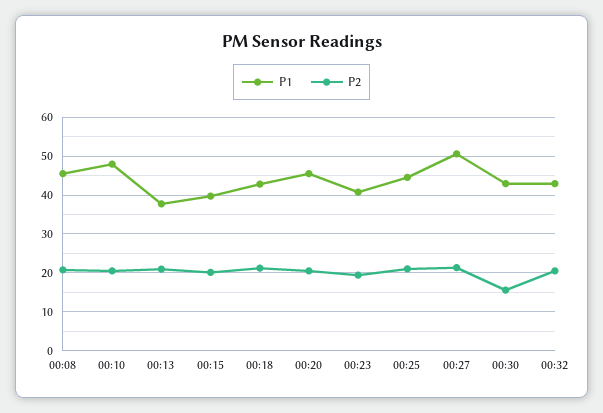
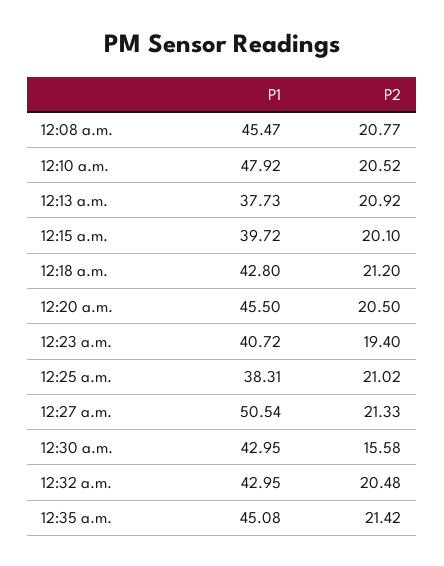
P1, 00:25: 44 -> 38.31
P1, 12:35 a.m.: none -> 45.08
P2, 12:35 a.m.: none -> 21.42

